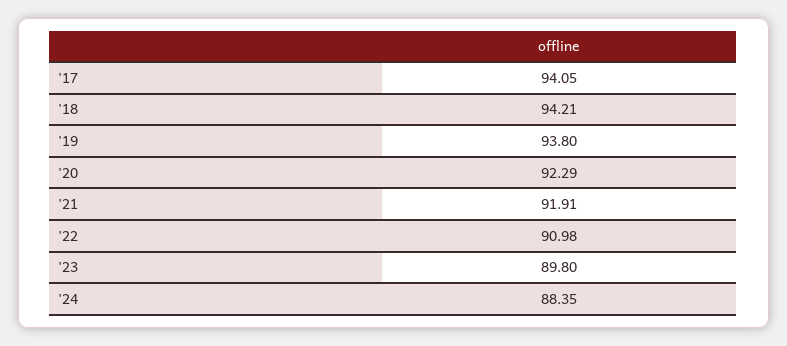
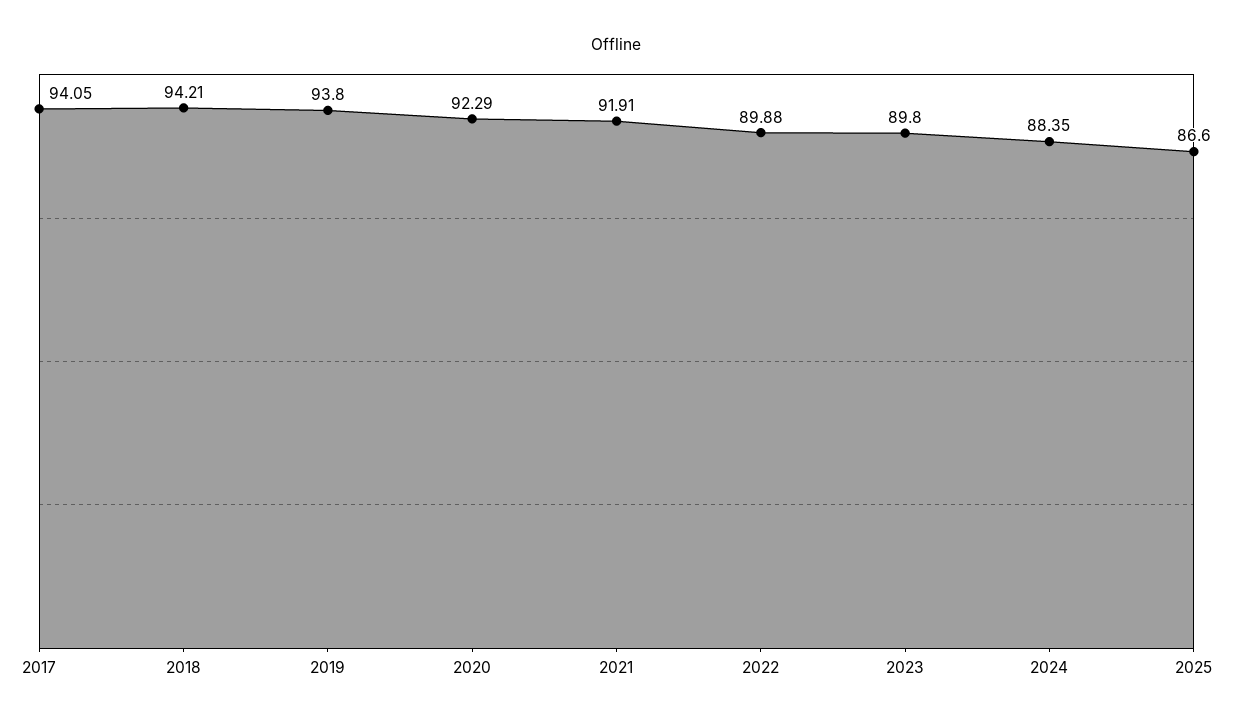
'22: 90.98 -> 89.88
2025: none -> 86.6

